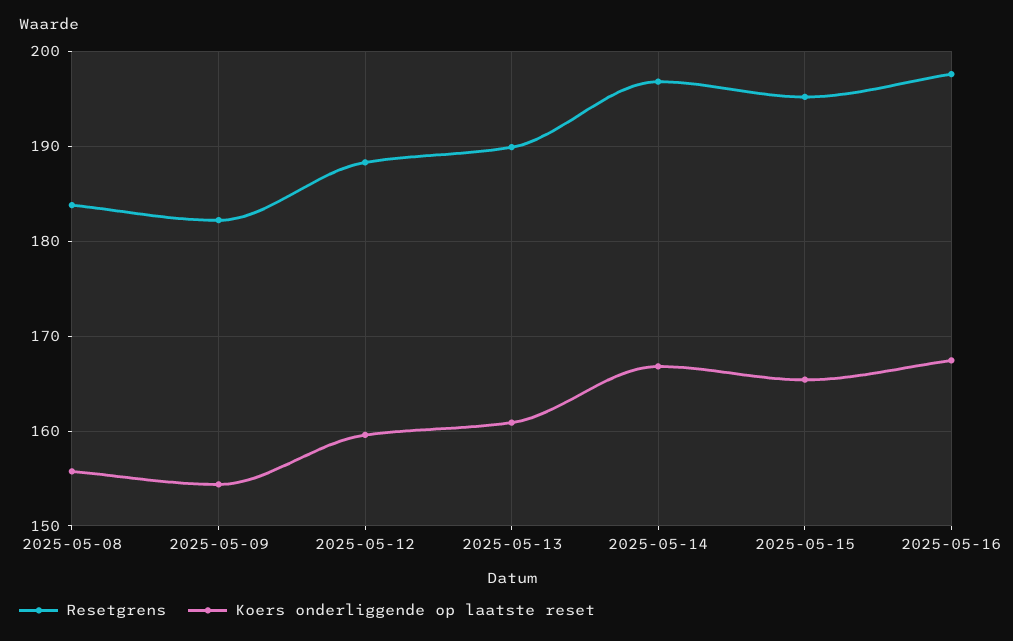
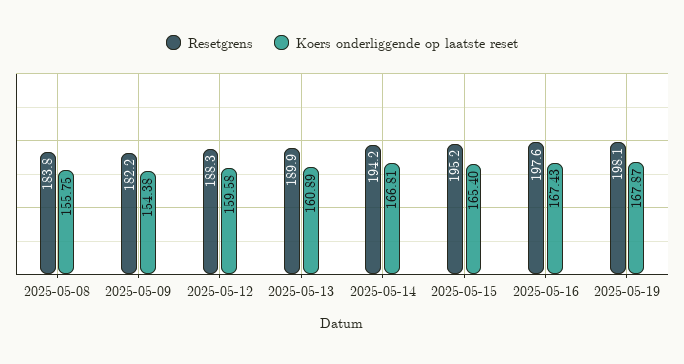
Resetgrens, 2025-05-14: 197 -> 194.2
Resetgrens, 2025-05-19: none -> 198.1
Koers onderliggende op laatste reset, 2025-05-19: none -> 167.87

